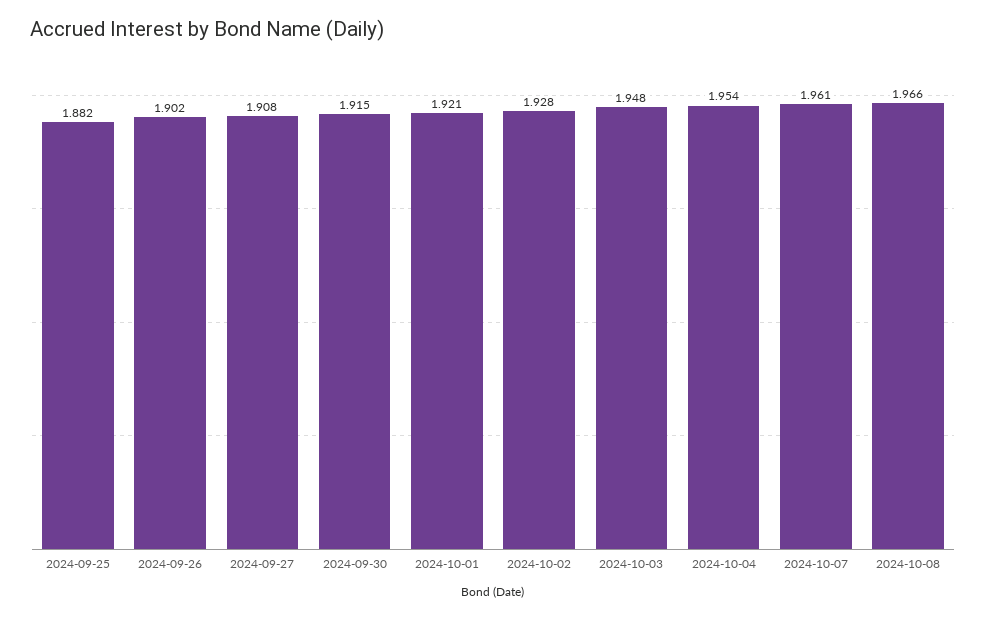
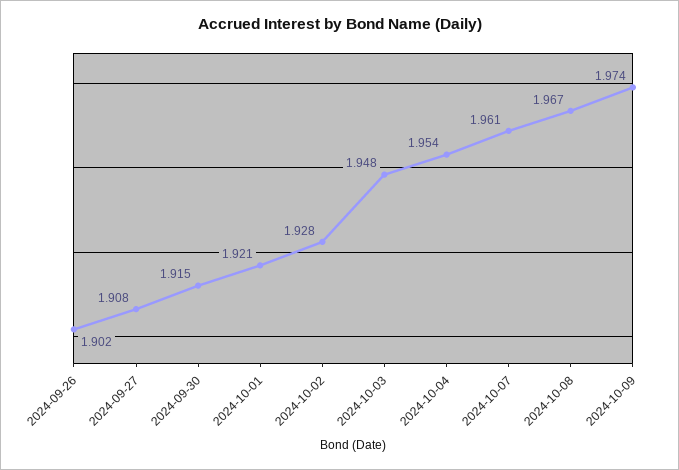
2024-09-25: 1.882 -> none
2024-10-08: 1.966 -> 1.967
2024-10-09: none -> 1.974

